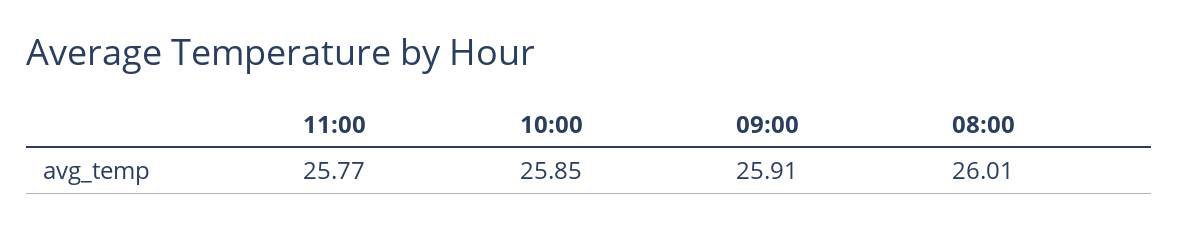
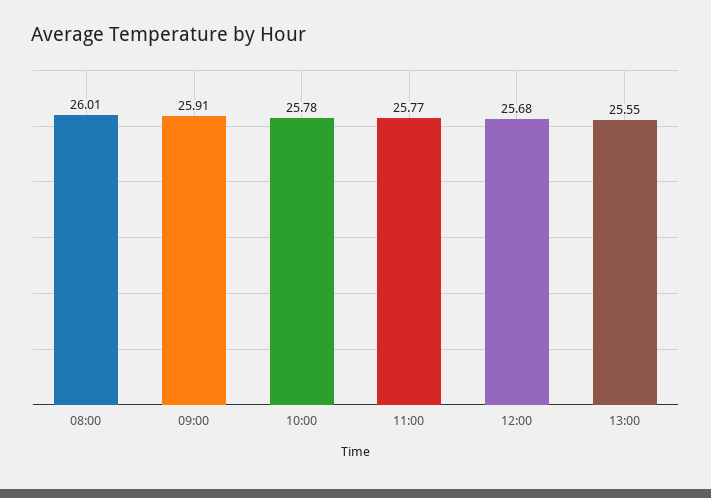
10:00: 25.85 -> 25.78
12:00: none -> 25.68
13:00: none -> 25.55

